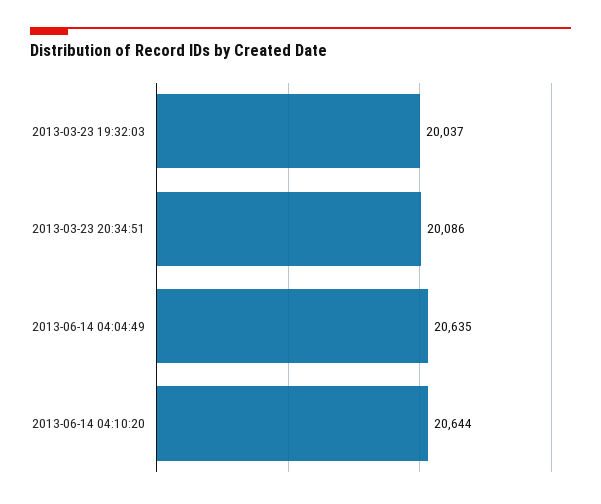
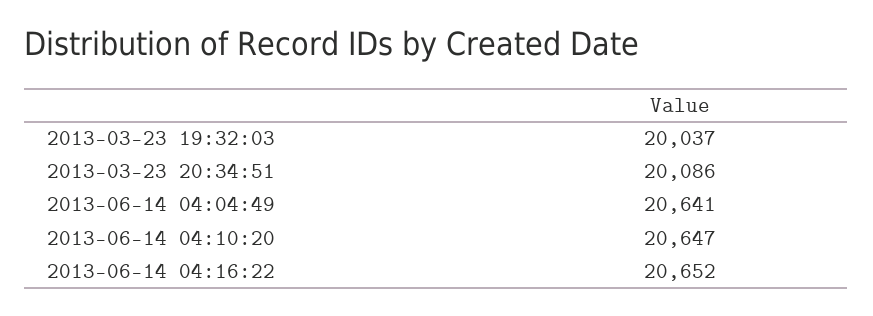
2013-06-14 04:04:49: 20635 -> 20641
2013-06-14 04:10:20: 20644 -> 20647
2013-06-14 04:16:22: none -> 20652

